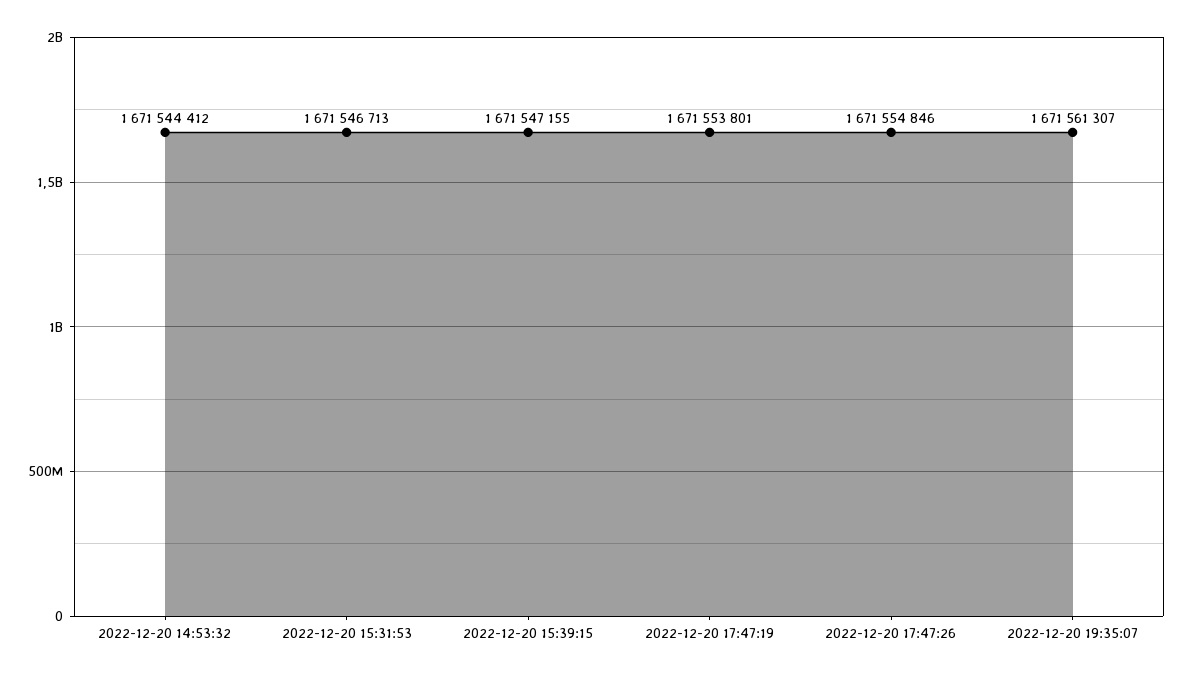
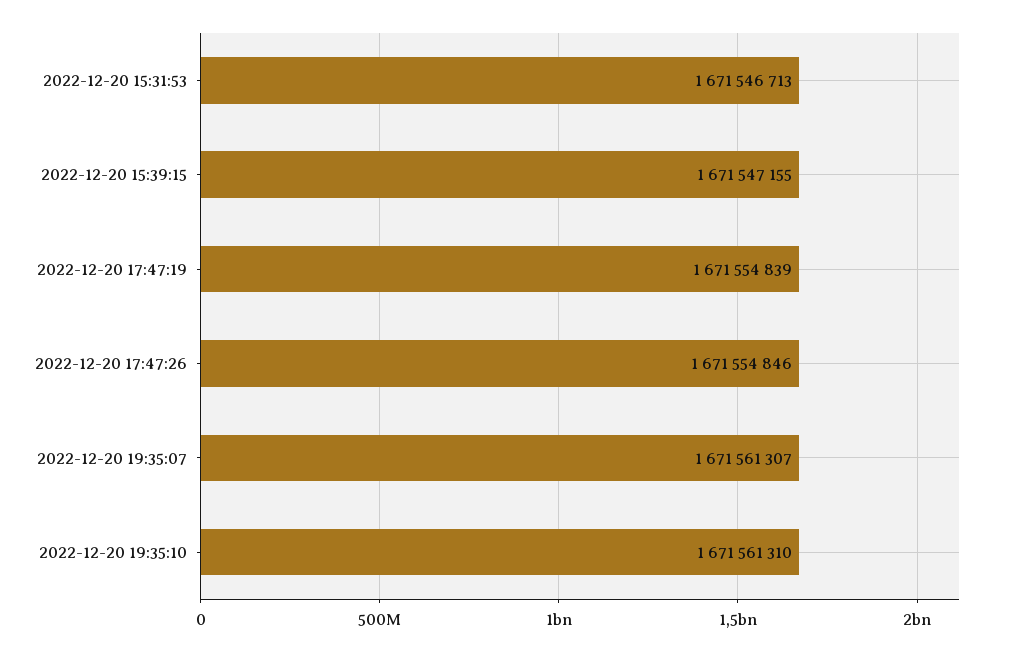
2022-12-20 14:53:32: 1671544412 -> none
2022-12-20 17:47:19: 1671553801 -> 1671554839
2022-12-20 19:35:10: none -> 1671561310

